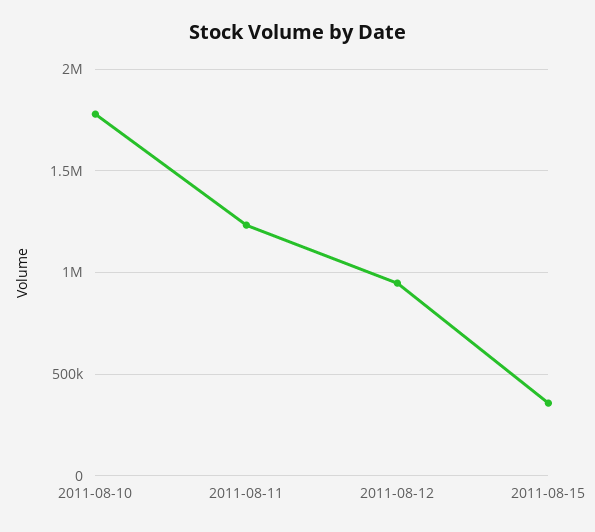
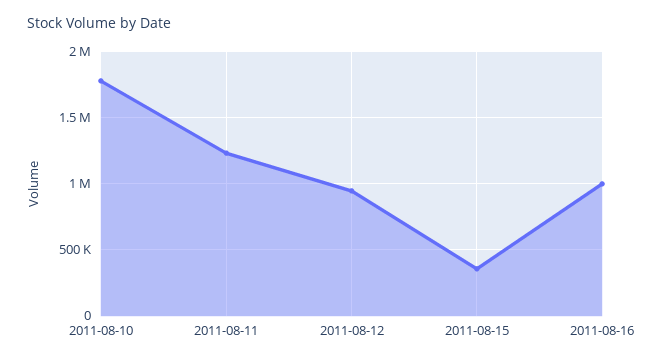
2011-08-16: none -> 1000000

